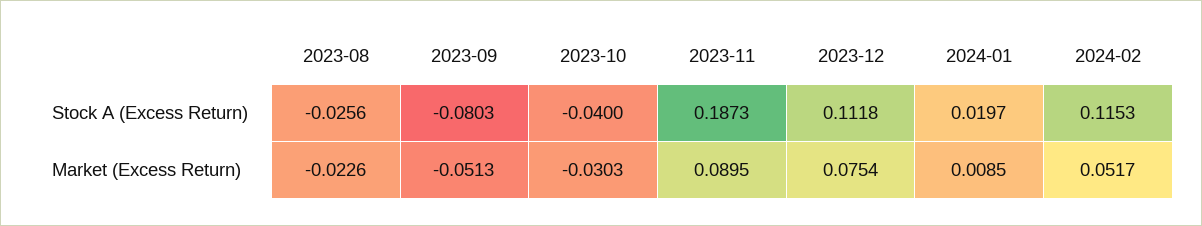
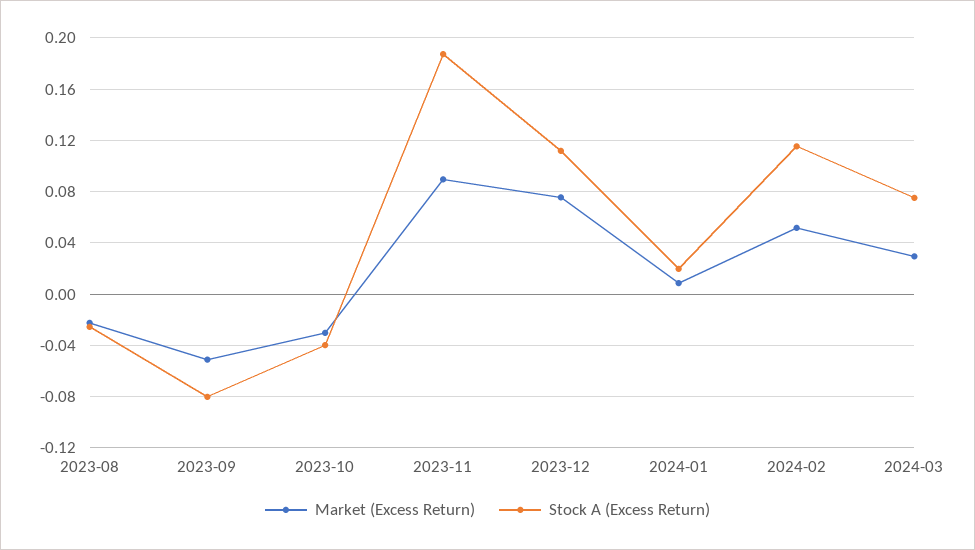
Market (Excess Return), 2024-03: none -> 0.03
Stock A (Excess Return), 2024-03: none -> 0.075

